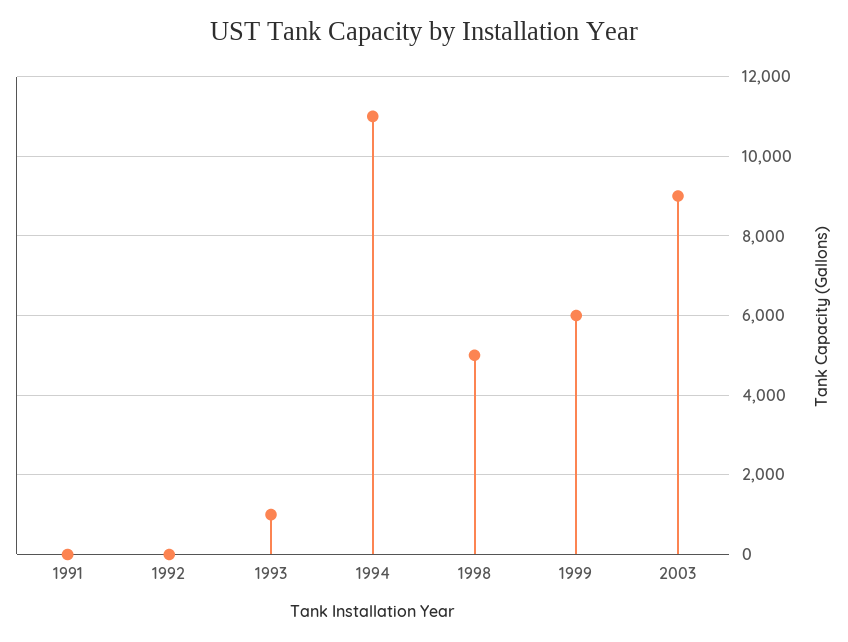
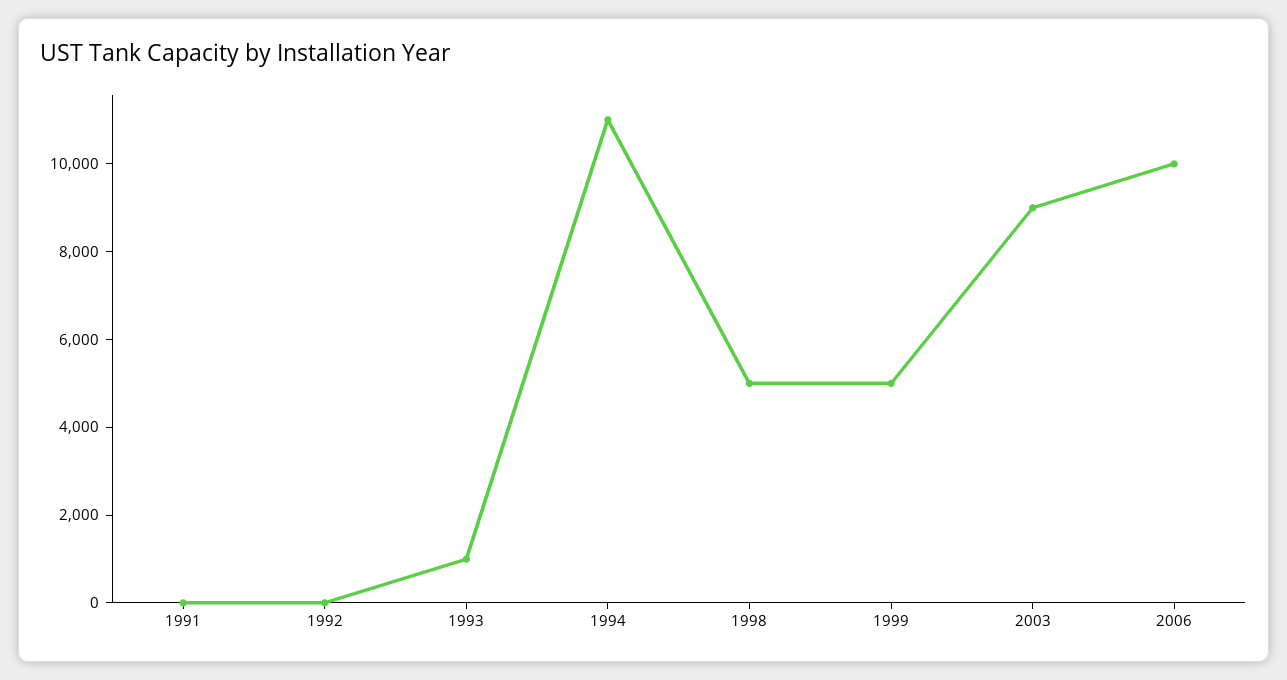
1999: 6000 -> 5000
2006: none -> 10000

